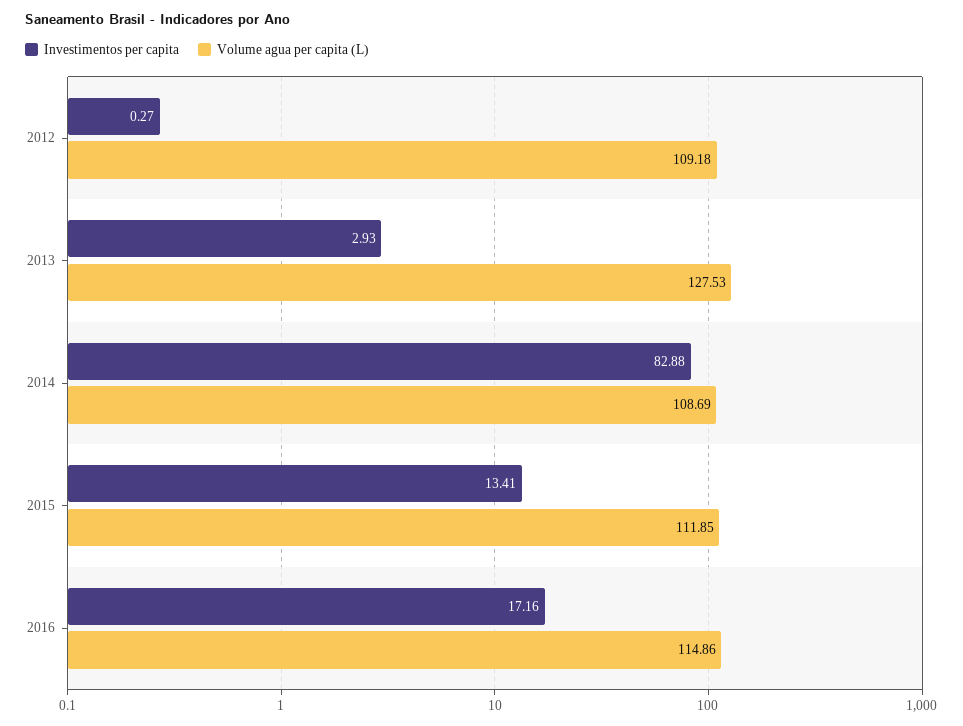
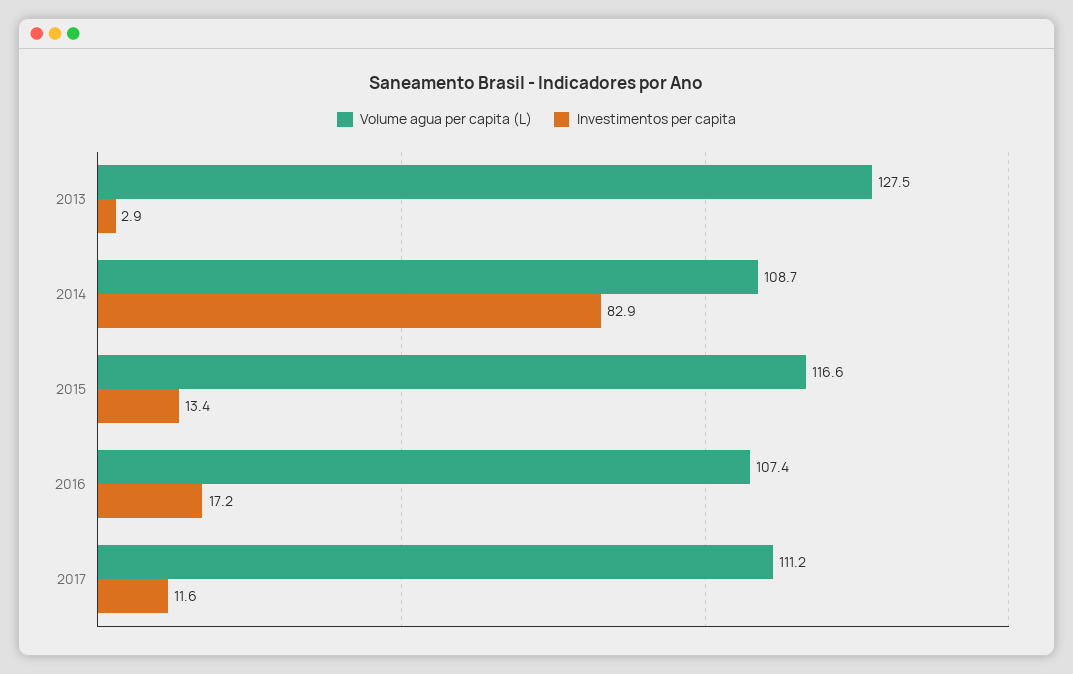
Investimentos per capita, 2012: 0.27 -> none
Volume agua per capita (L), 2012: 109.18 -> none
Volume agua per capita (L), 2015: 111.85 -> 116.6
Volume agua per capita (L), 2016: 114.86 -> 107.4
Volume agua per capita (L), 2017: none -> 111.2
Investimentos per capita, 2017: none -> 11.6

